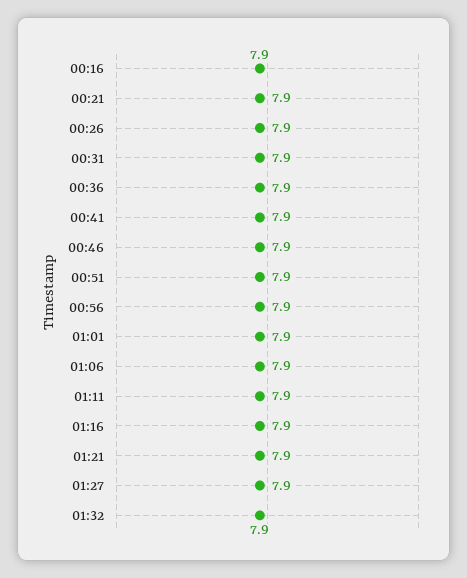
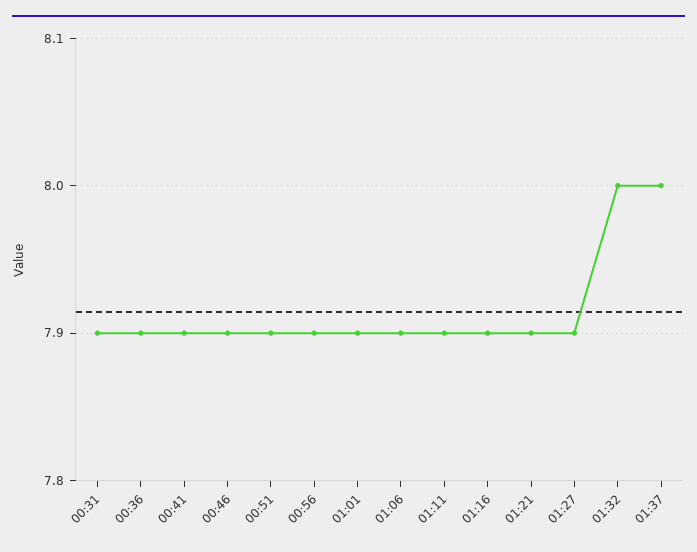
00:16: 7.9 -> none
00:21: 7.9 -> none
00:26: 7.9 -> none
01:32: 7.9 -> 8
01:37: none -> 8

